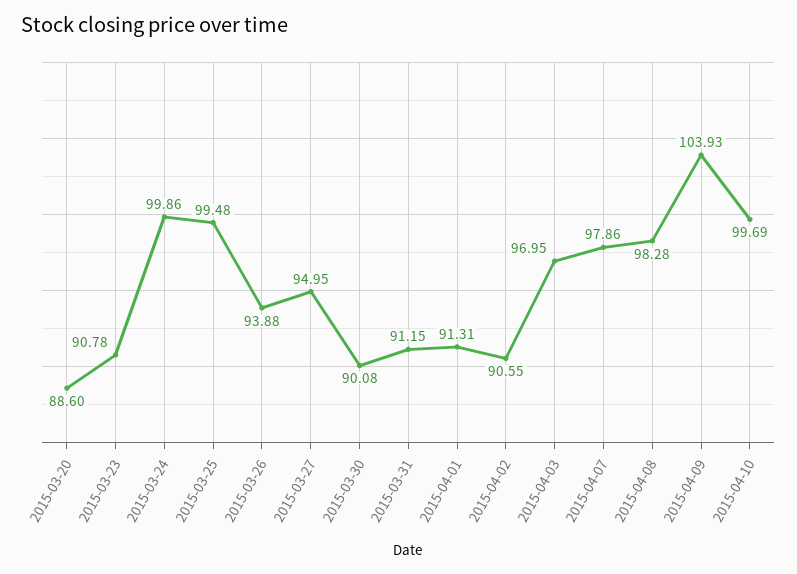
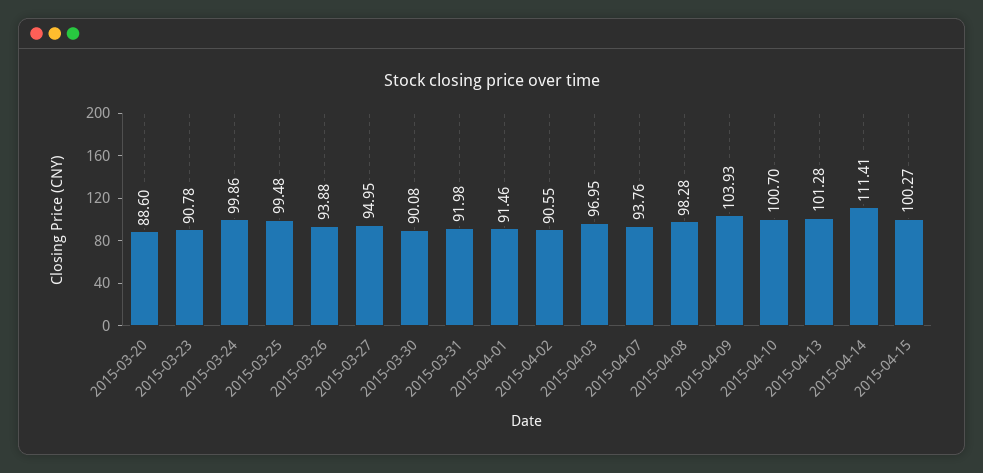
2015-03-31: 91.15 -> 91.98
2015-04-01: 91.31 -> 91.46
2015-04-07: 97.86 -> 93.76
2015-04-10: 99.69 -> 100.7
2015-04-13: none -> 101.28
2015-04-14: none -> 111.41
2015-04-15: none -> 100.27

